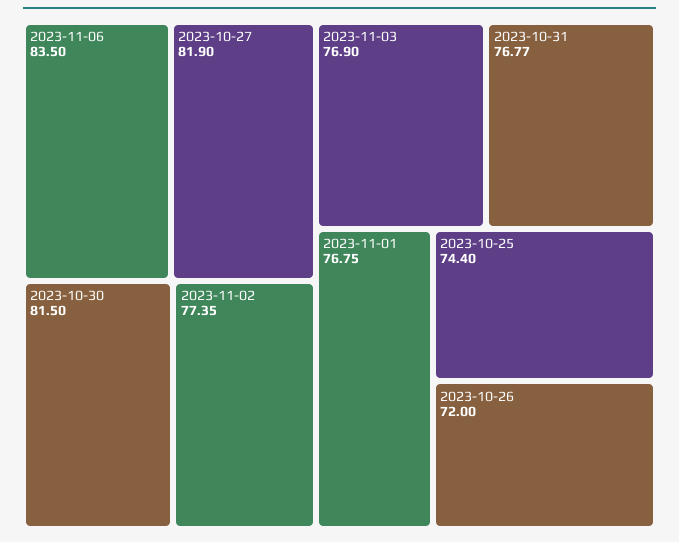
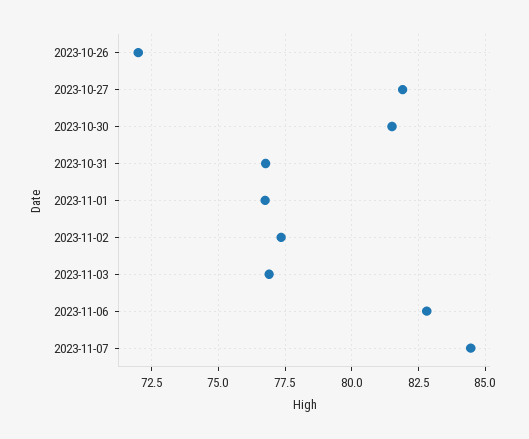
2023-11-06: 83.5 -> 82.75
2023-10-25: 74.4 -> none
2023-11-07: none -> 84.5

